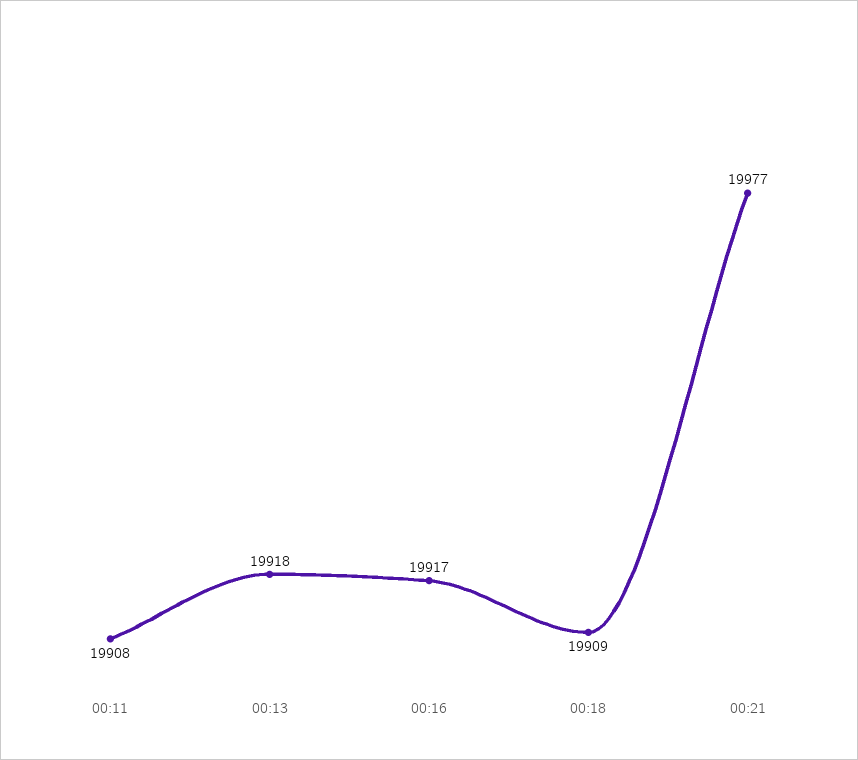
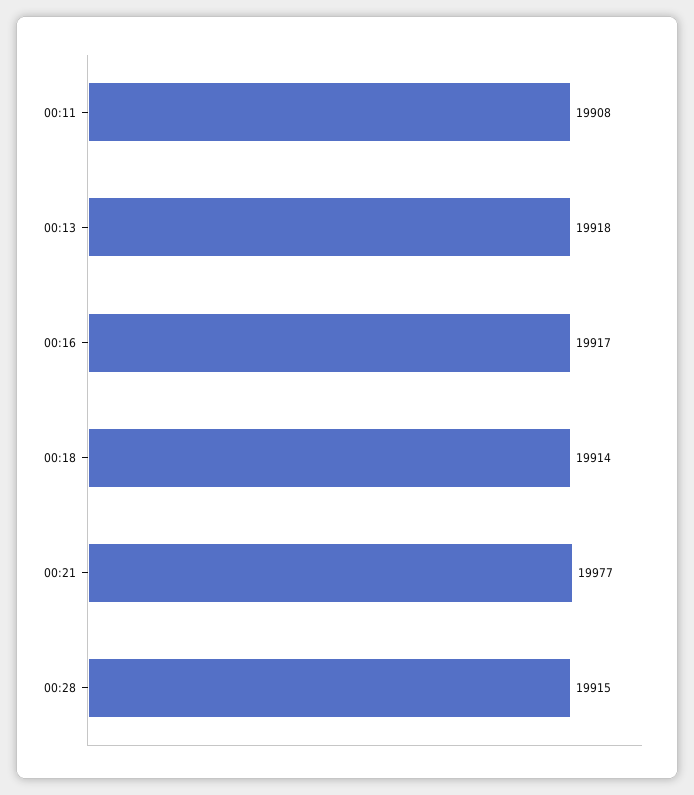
00:18: 19909 -> 19914
00:28: none -> 19915

